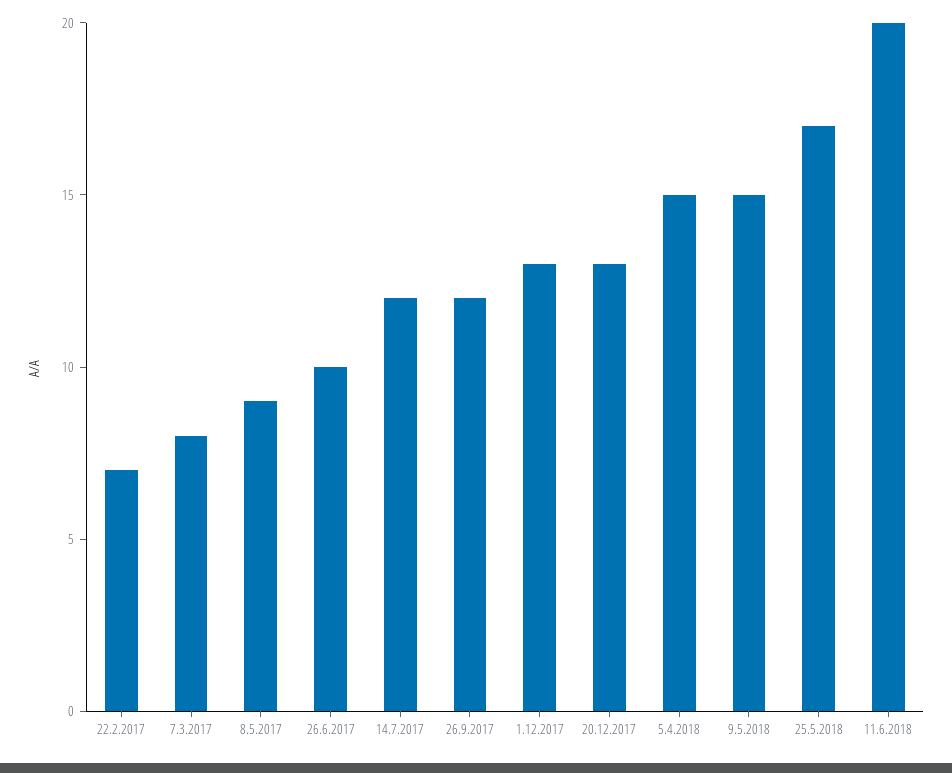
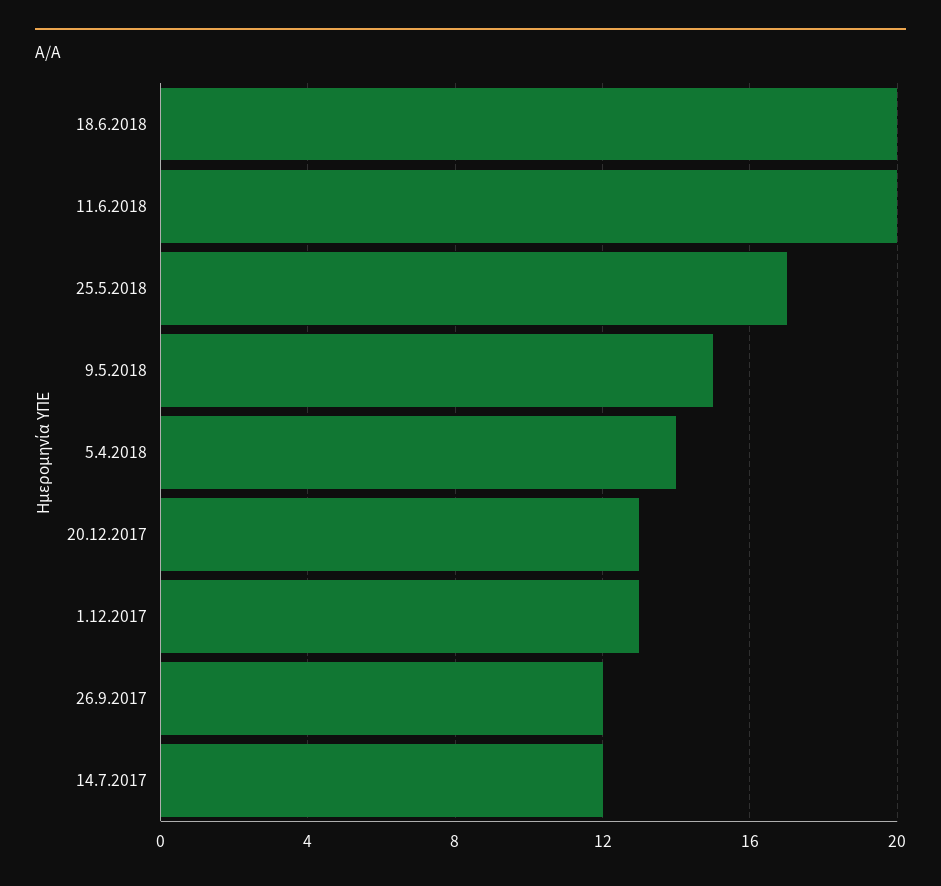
22.2.2017: 7 -> none
7.3.2017: 8 -> none
8.5.2017: 9 -> none
26.6.2017: 10 -> none
5.4.2018: 15 -> 14
18.6.2018: none -> 20

